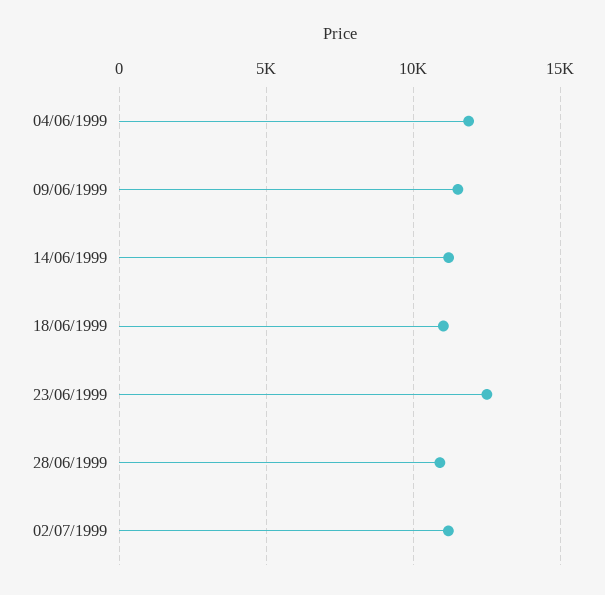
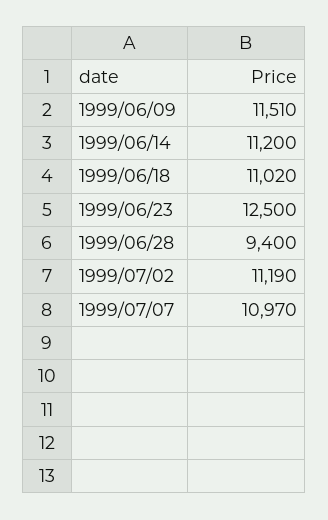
04/06/1999: 12000 -> none
28/06/1999: 11000 -> 9400
1999/07/07: none -> 10970

